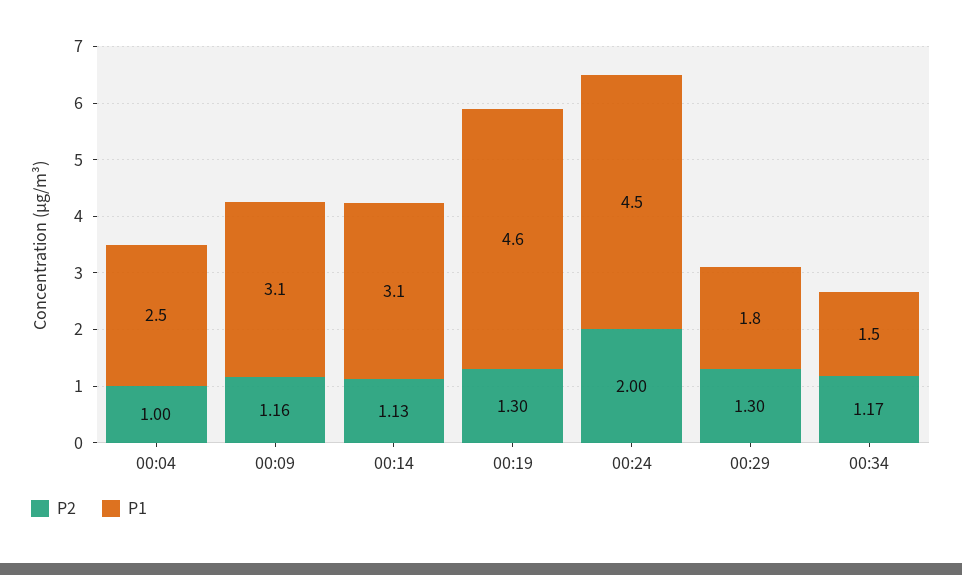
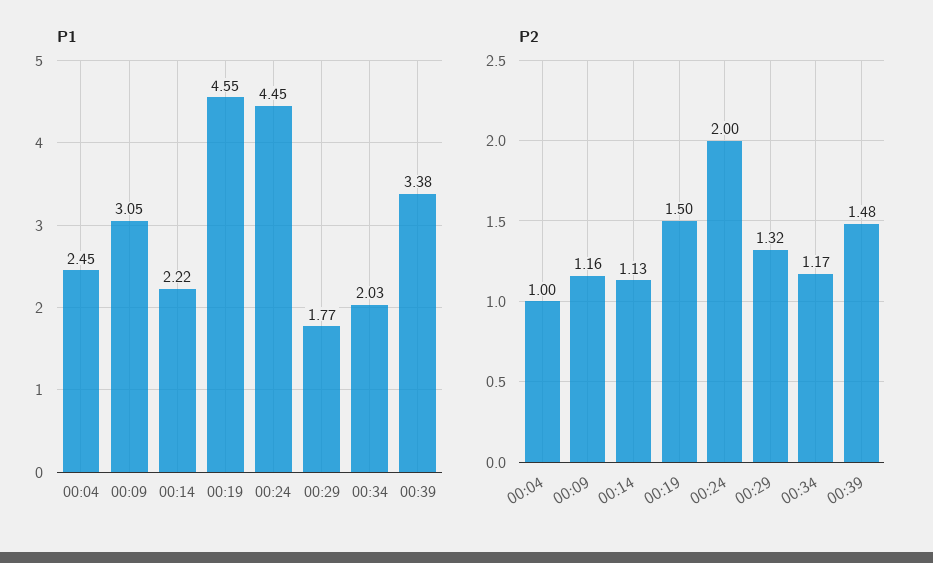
P1, 00:14: 3.1 -> 2.22
P2, 00:19: 1.3 -> 1.5
P2, 00:29: 1.3 -> 1.32
P1, 00:34: 1.5 -> 2.03
P1, 00:39: none -> 3.38
P2, 00:39: none -> 1.48

